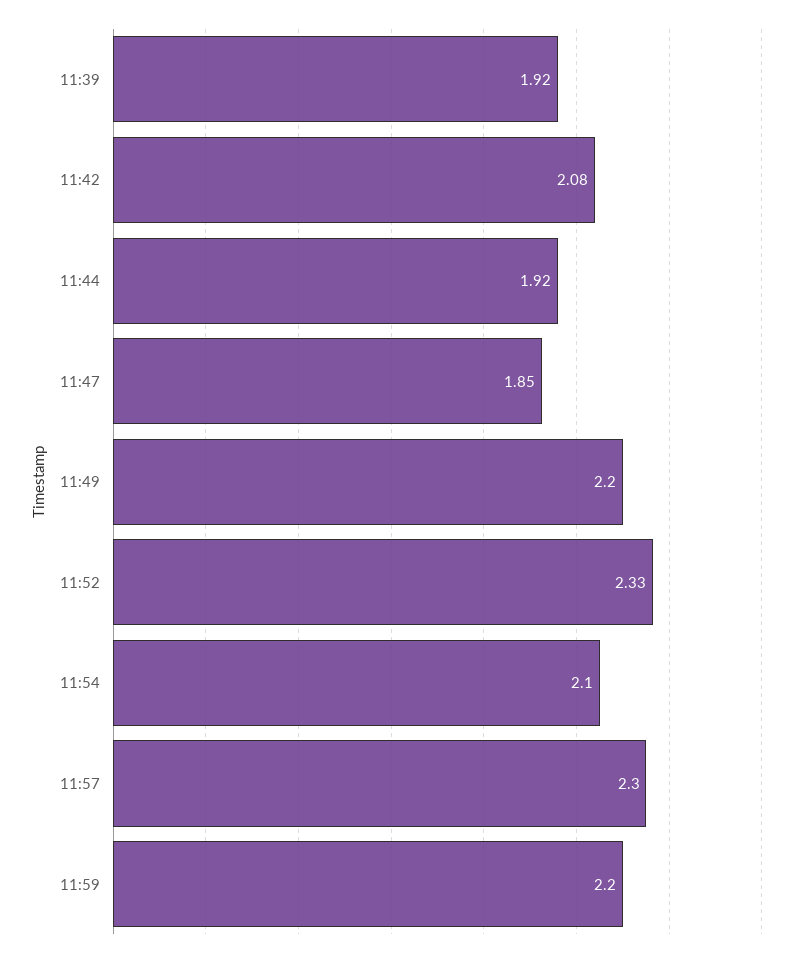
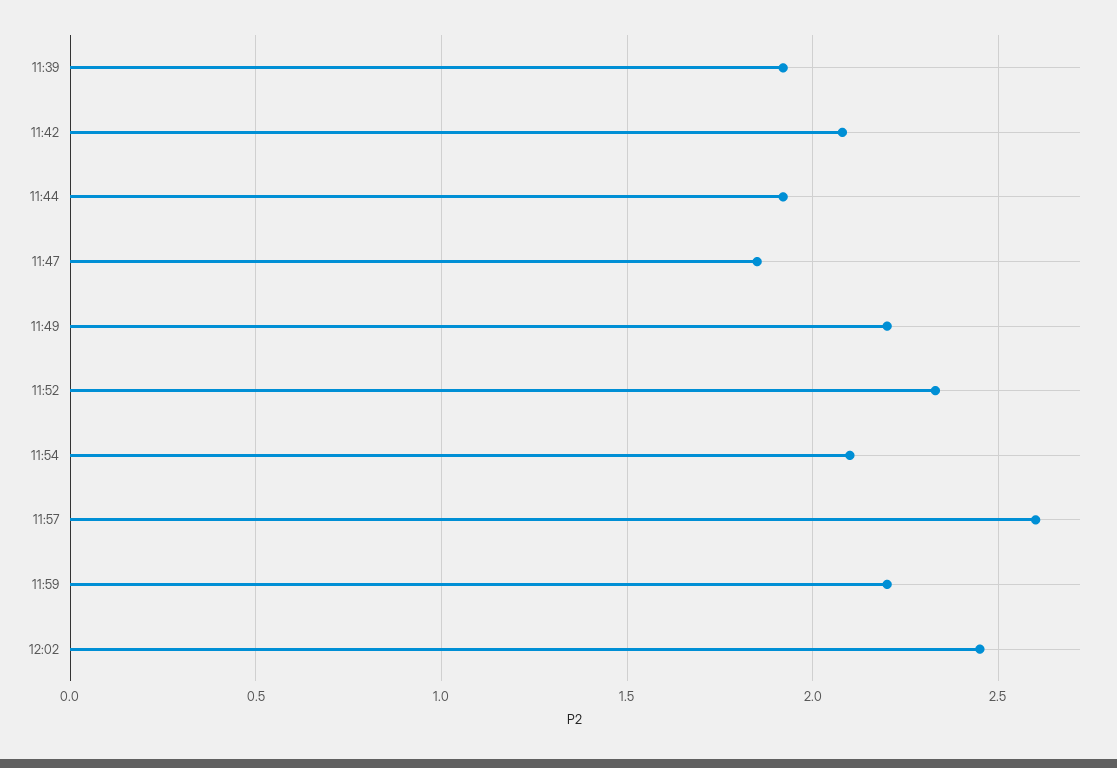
11:57: 2.3 -> 2.6
12:02: none -> 2.45

